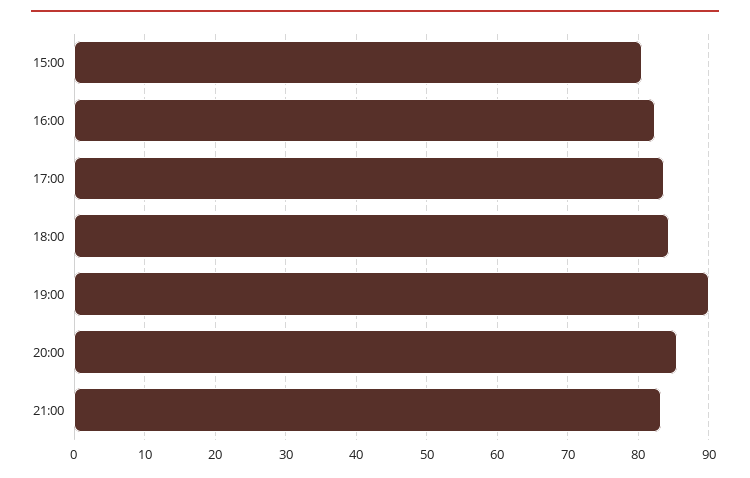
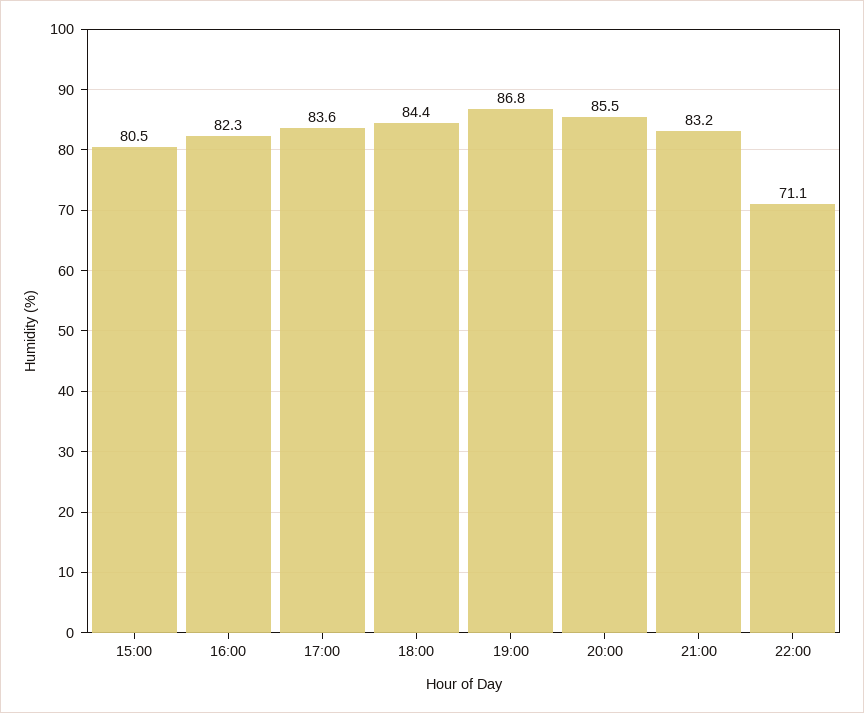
19:00: 90 -> 86.8
22:00: none -> 71.1

